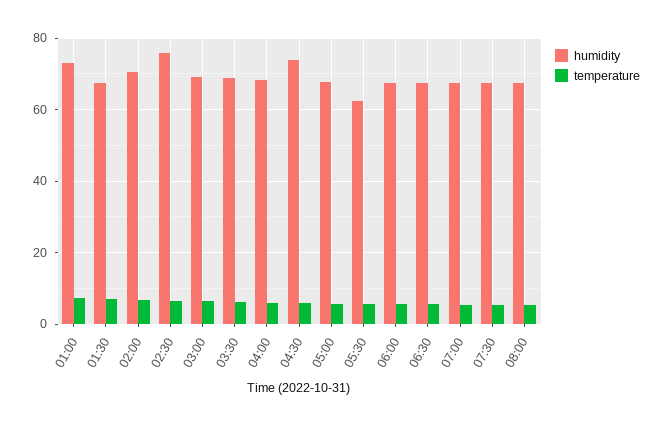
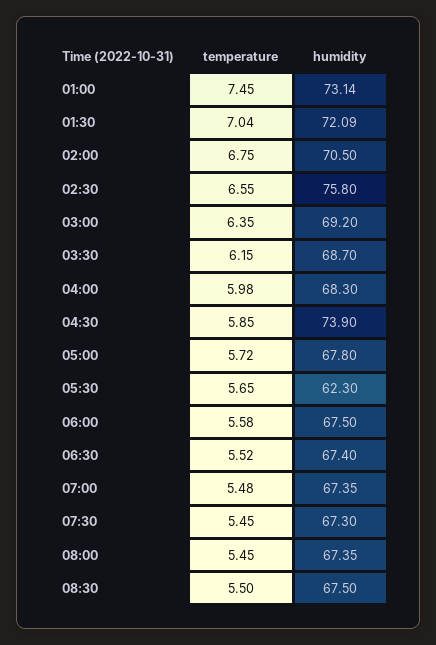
humidity, 01:30: 68 -> 72.09
temperature, 08:30: none -> 5.5
humidity, 08:30: none -> 67.5

